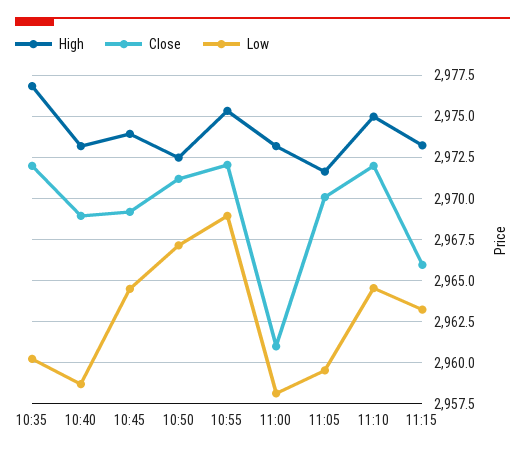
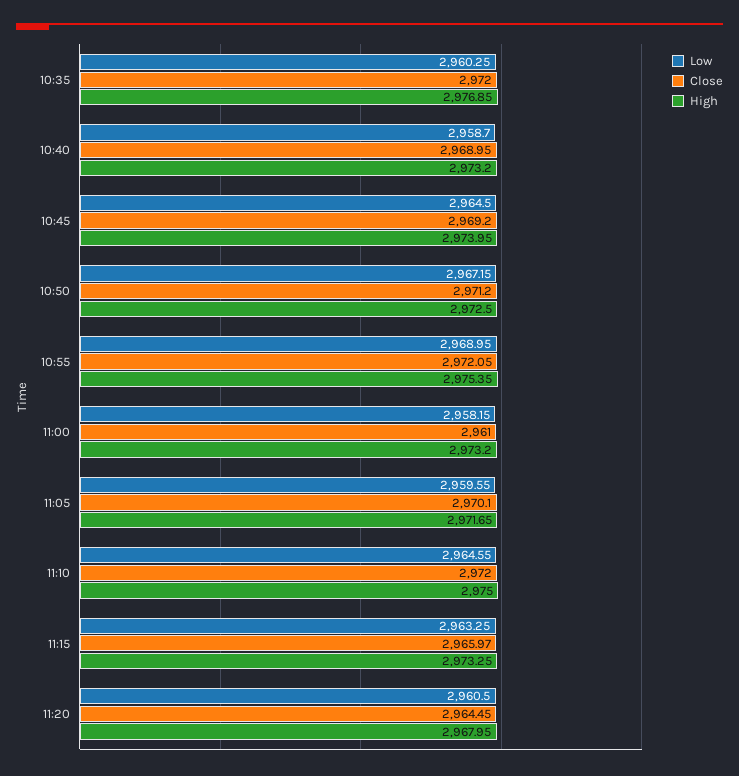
Low, 11:20: none -> 2960.5
Close, 11:20: none -> 2964.45
High, 11:20: none -> 2967.95

